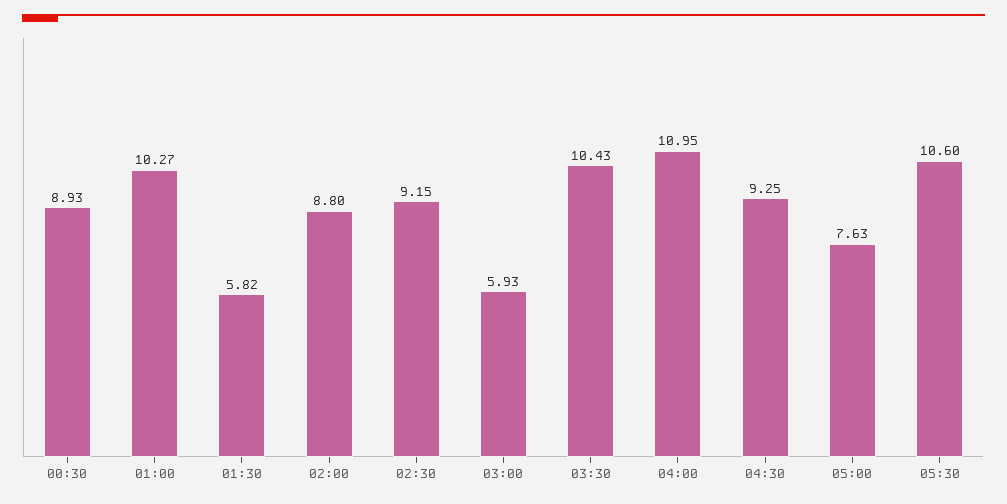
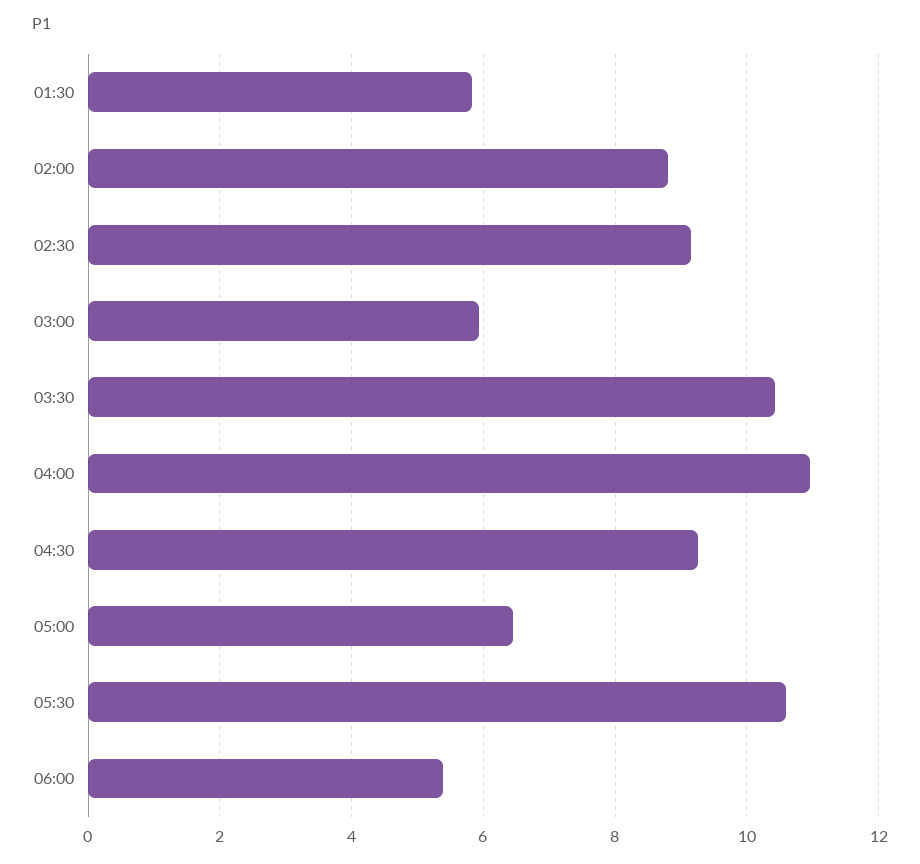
00:30: 8.93 -> none
01:00: 10.27 -> none
05:00: 7.63 -> 6.4
06:00: none -> 5.4

